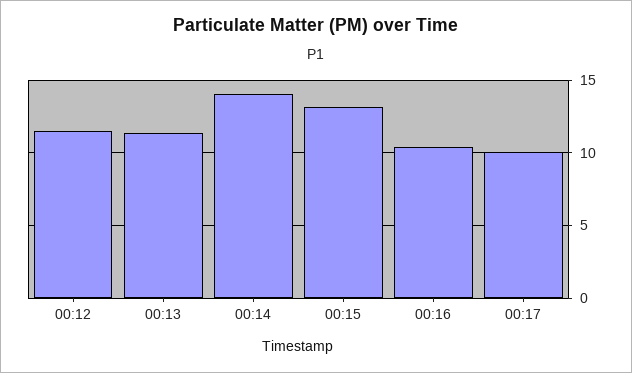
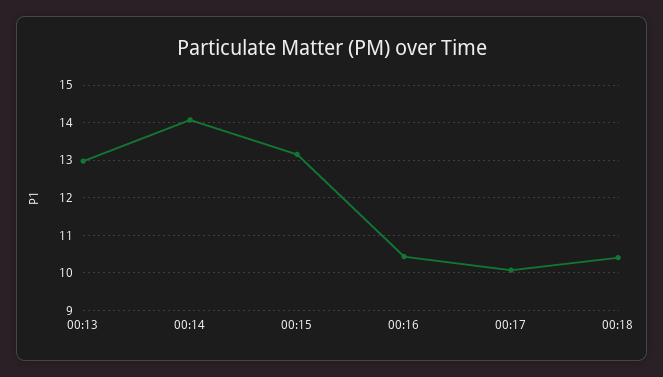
00:12: 11.5 -> none
00:13: 11.5 -> 13
00:18: none -> 10.4

